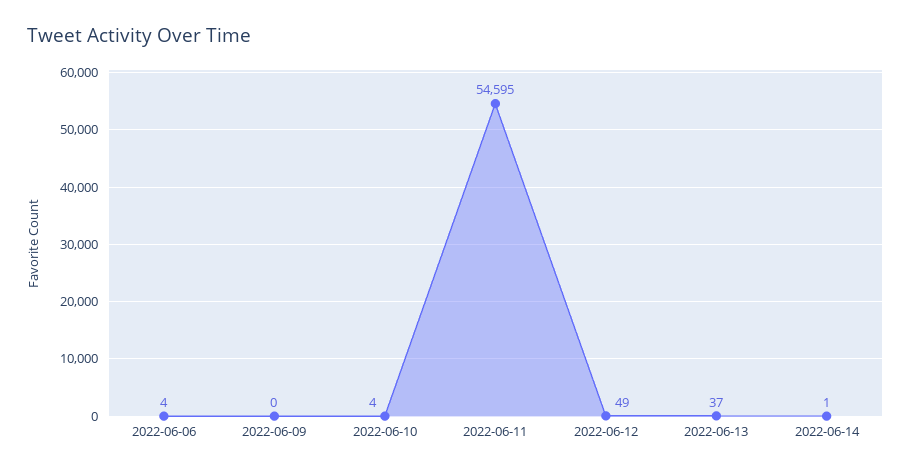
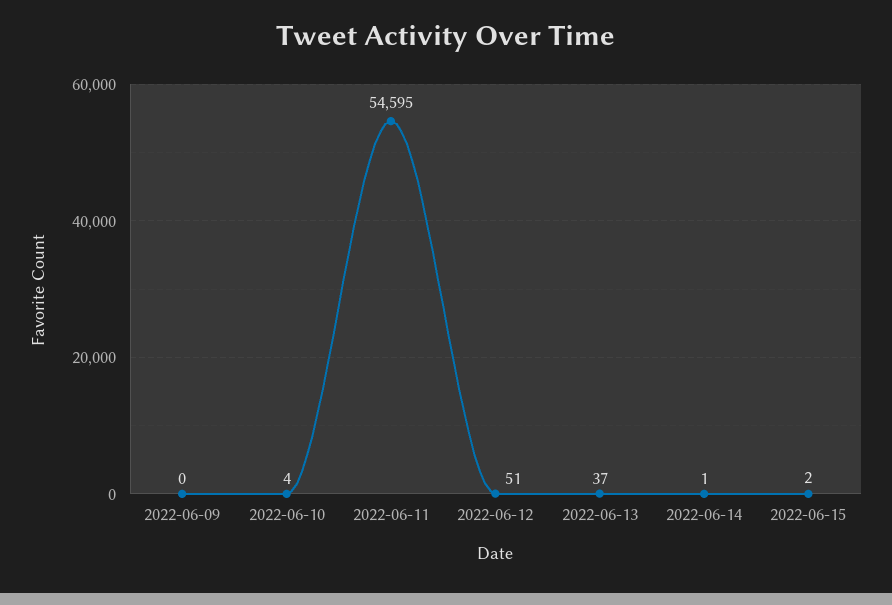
2022-06-06: 4 -> none
2022-06-12: 49 -> 51
2022-06-15: none -> 2

